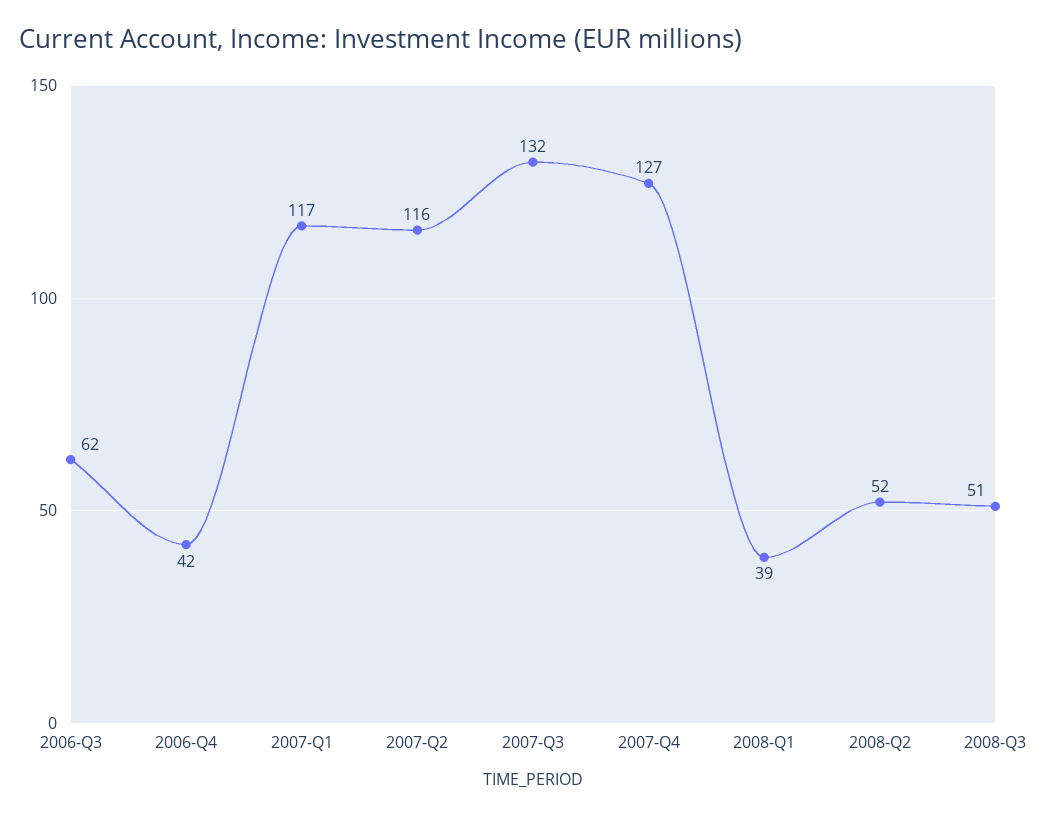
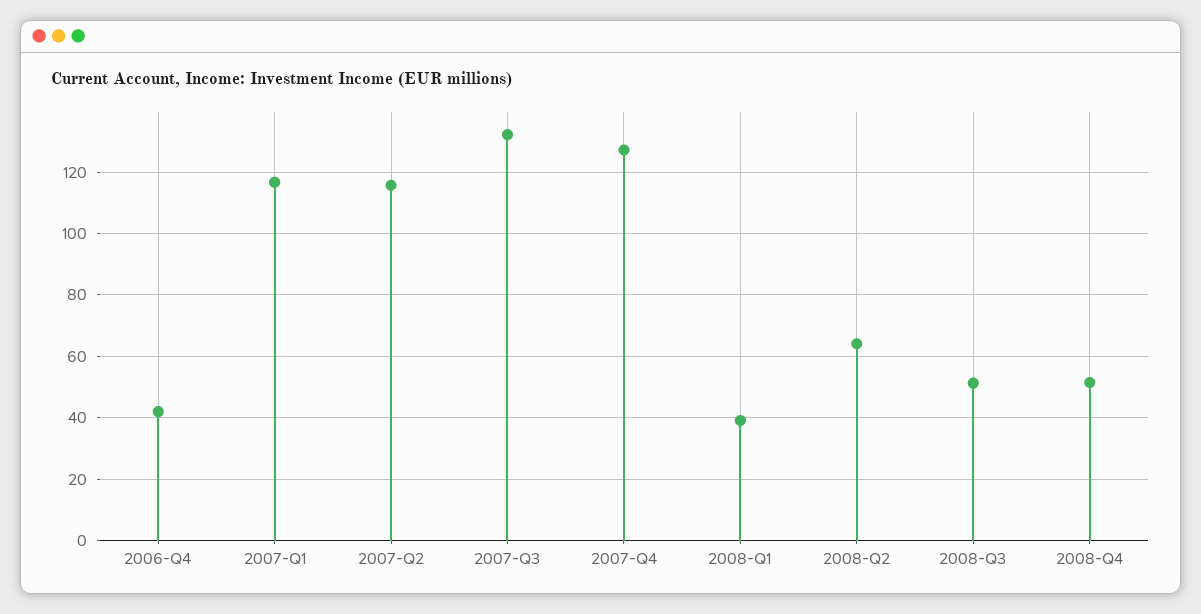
2006-Q3: 62 -> none
2008-Q2: 52 -> 64
2008-Q4: none -> 52

